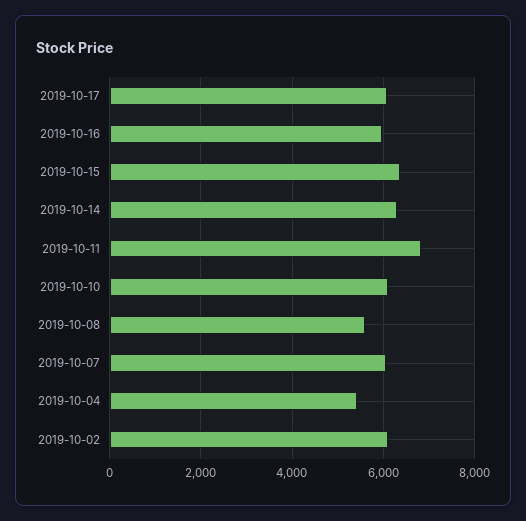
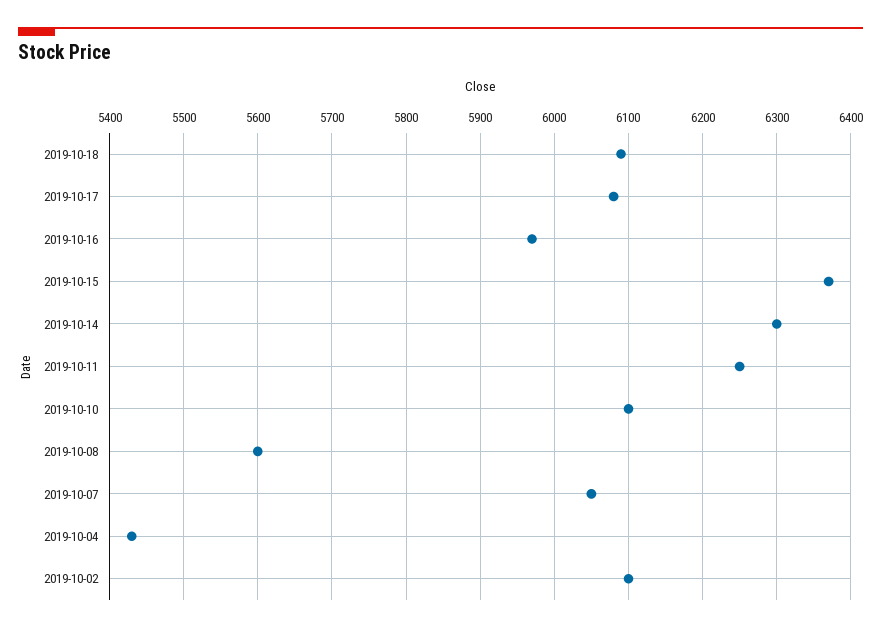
2019-10-11: 6800 -> 6250
2019-10-18: none -> 6090

